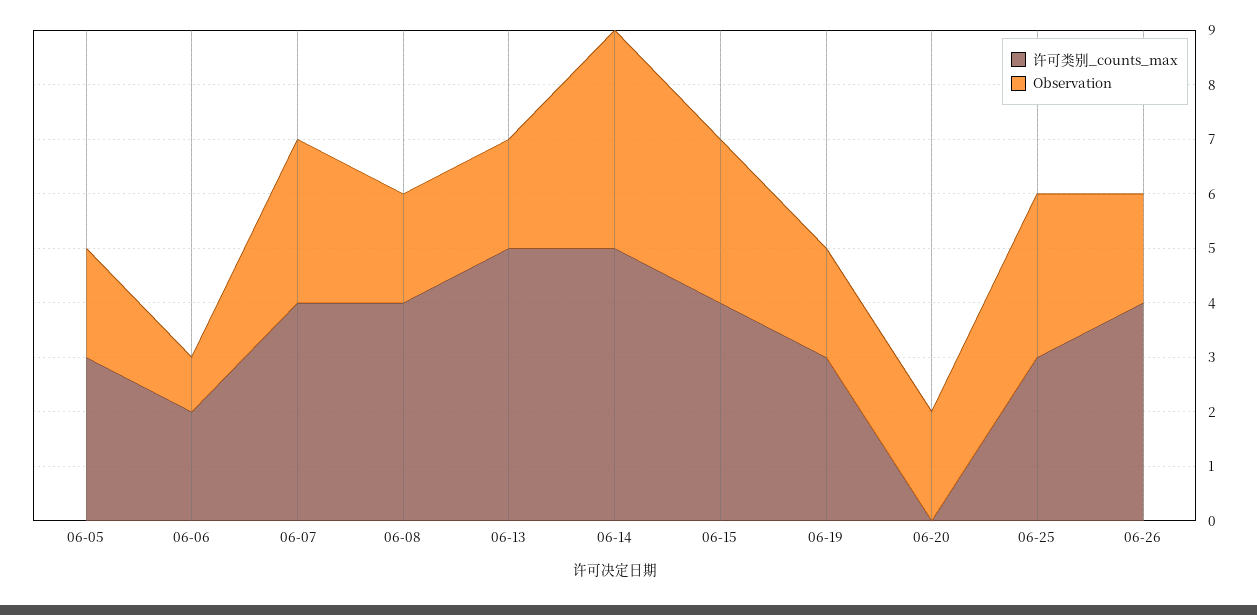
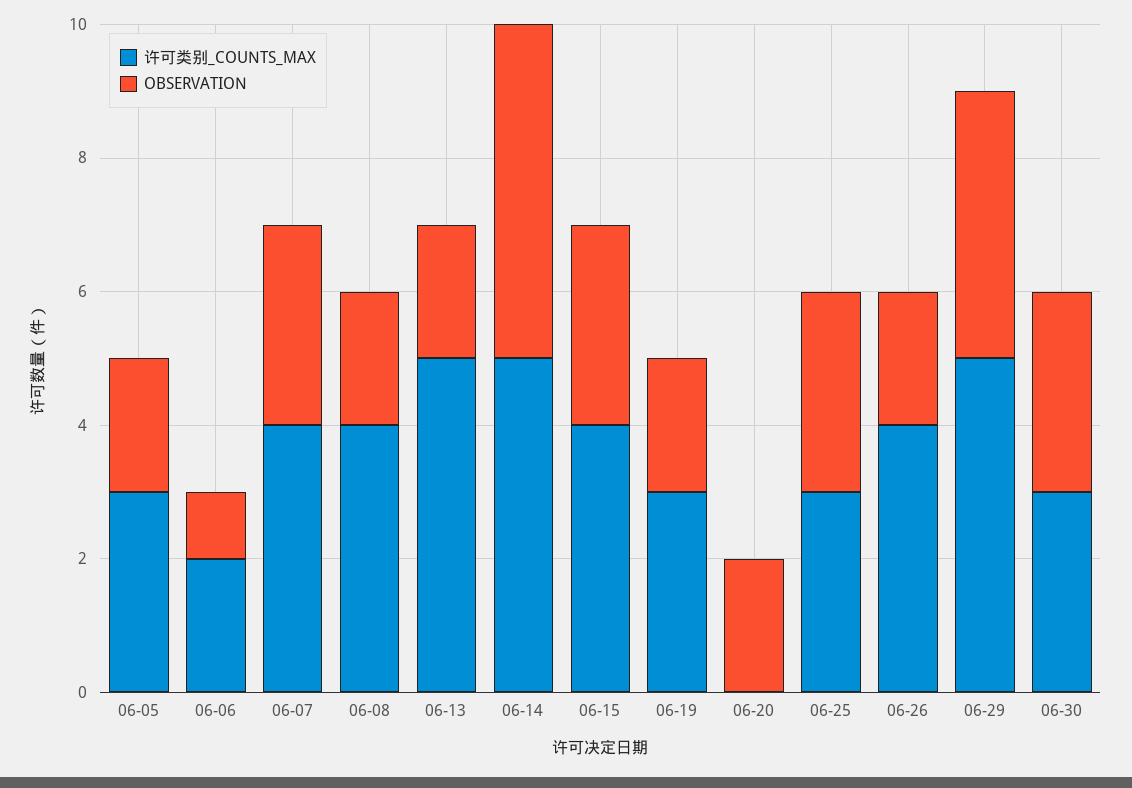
Observation, 06-14: 4 -> 5
许可类别_counts_max, 06-29: none -> 5
Observation, 06-29: none -> 4
许可类别_counts_max, 06-30: none -> 3
Observation, 06-30: none -> 3

